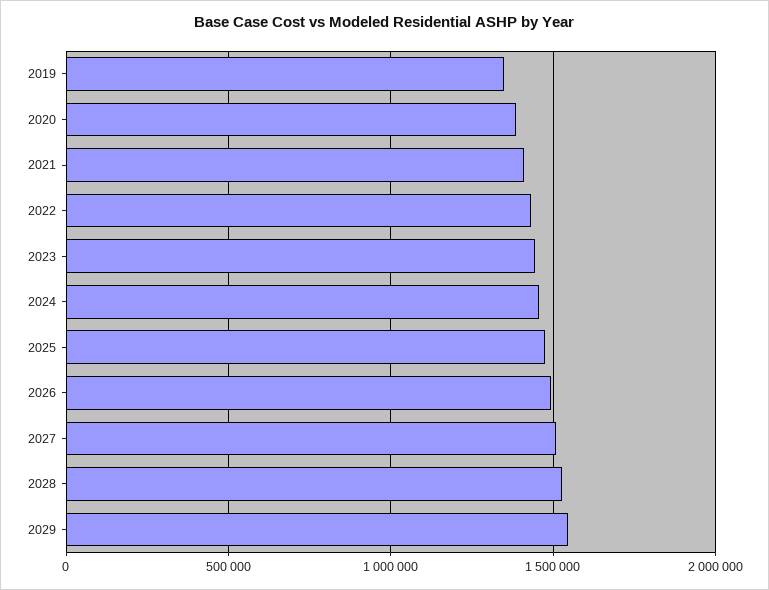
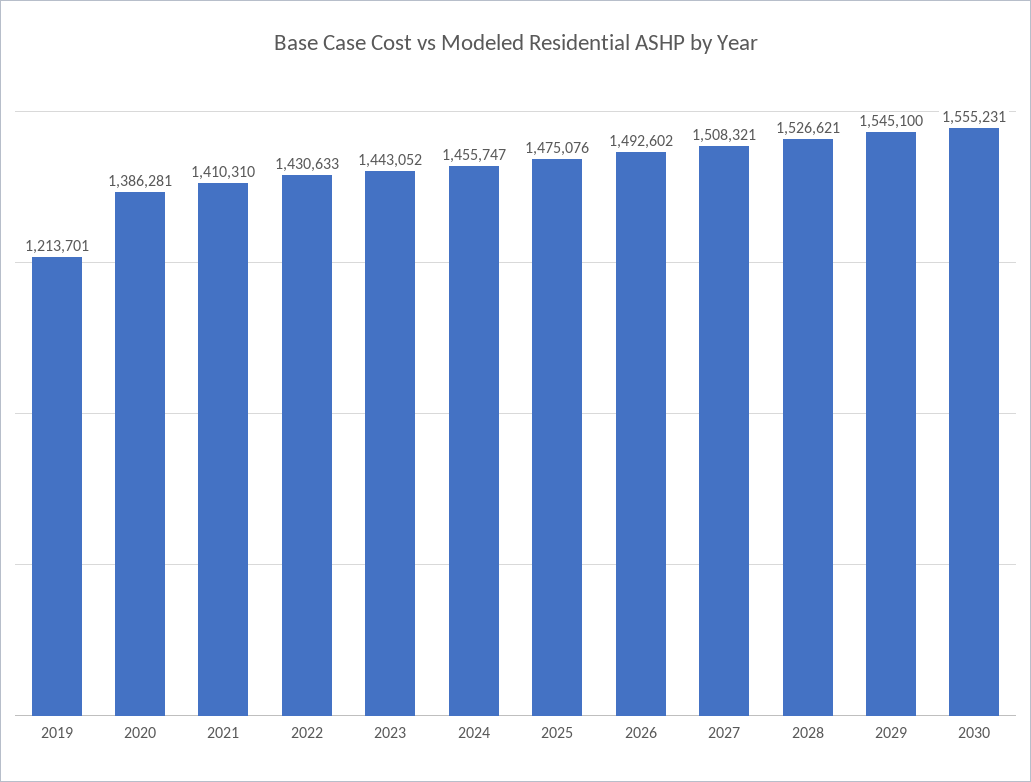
2019: 1350000 -> 1213701
2030: none -> 1555231

